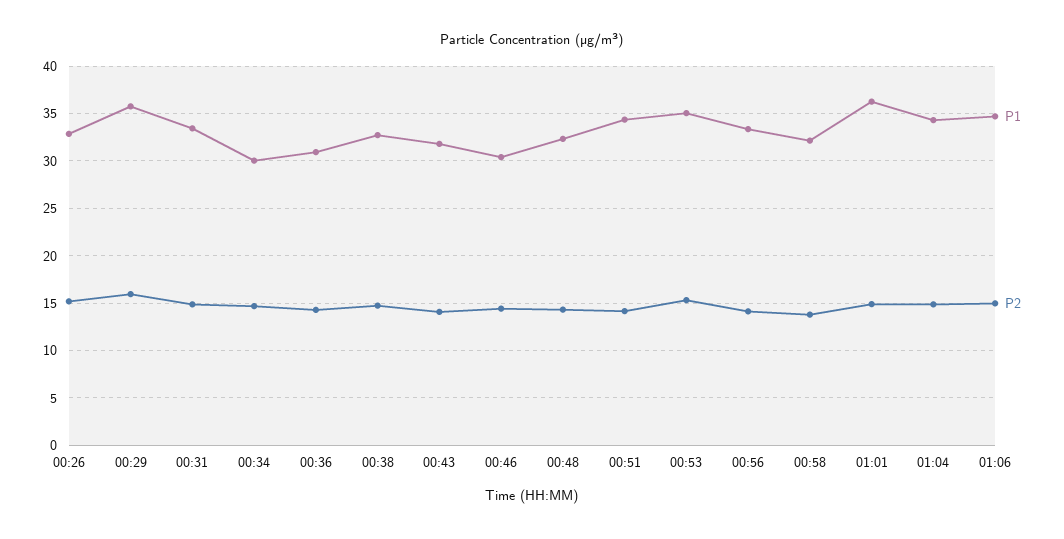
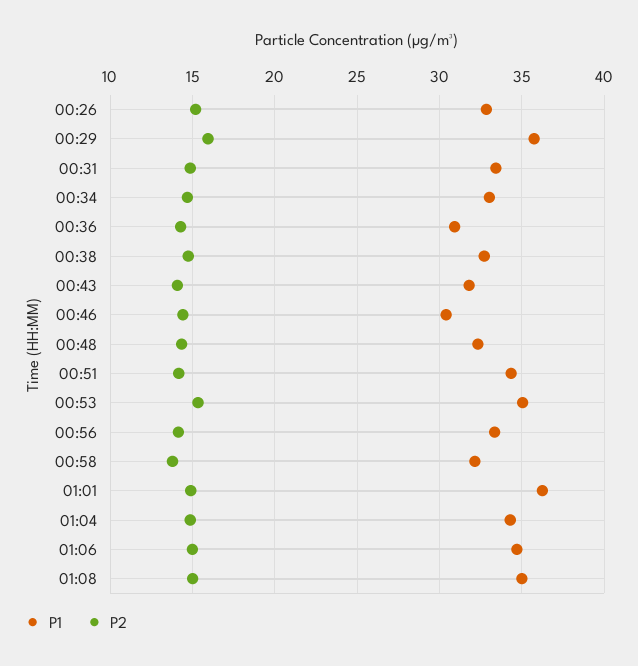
P1, 00:34: 30 -> 33
P1, 01:08: none -> 35
P2, 01:08: none -> 15

